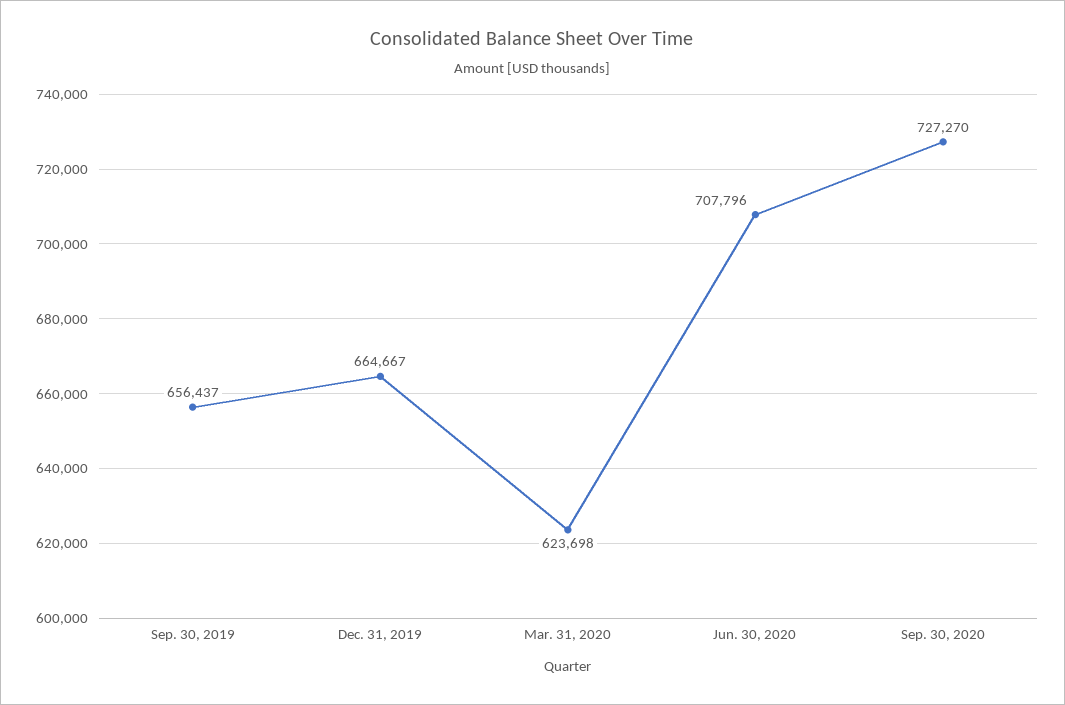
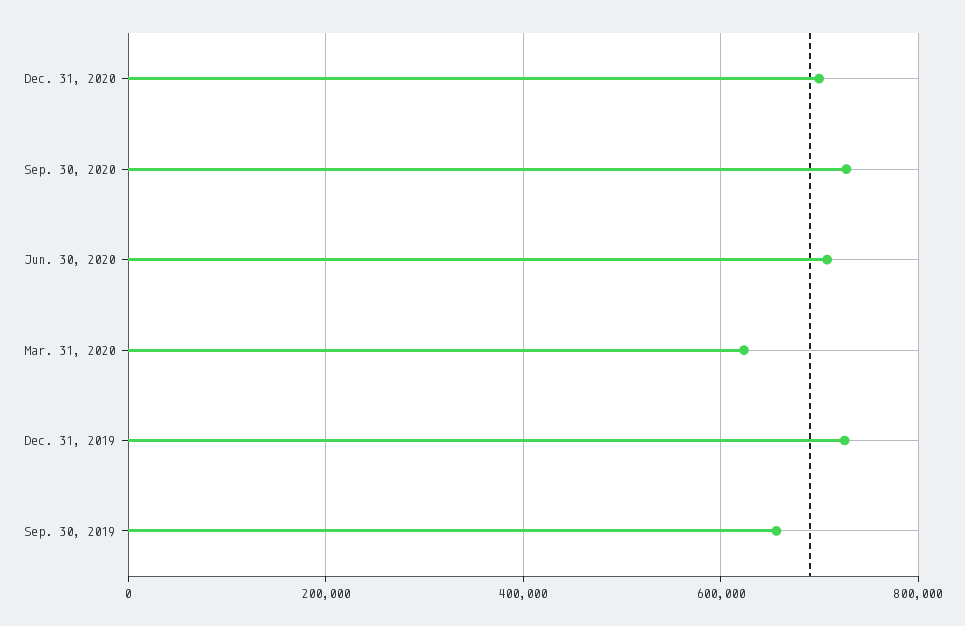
Dec. 31, 2019: 664667 -> 720000
Dec. 31, 2020: none -> 700000

